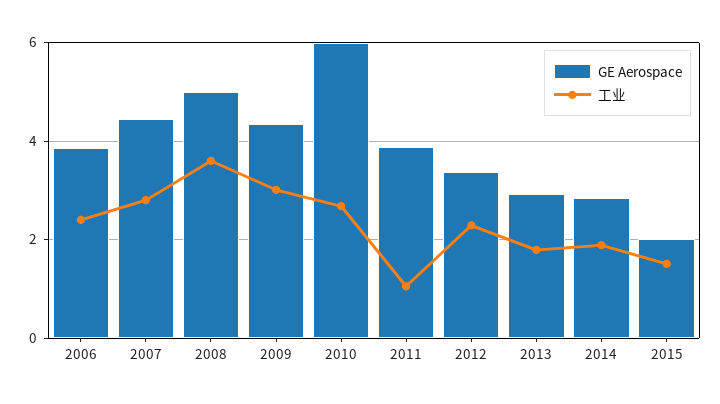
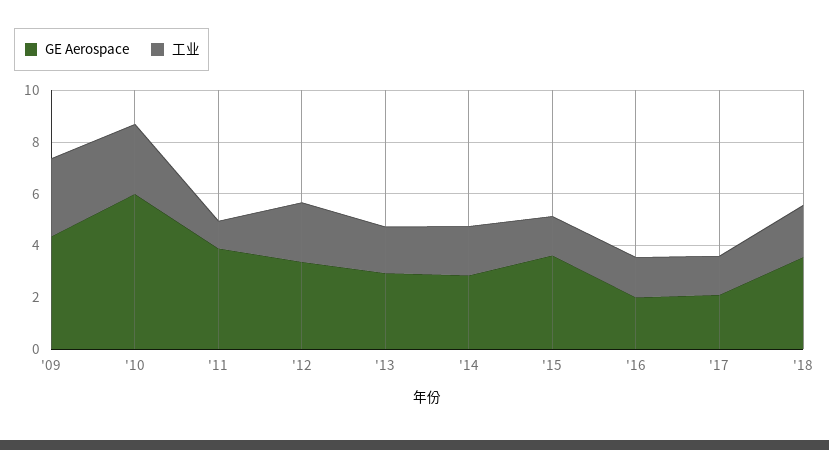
GE Aerospace, 2006: 3.8 -> none
工业, 2006: 2.4 -> none
GE Aerospace, 2007: 4.4 -> none
工业, 2007: 2.8 -> none
GE Aerospace, 2008: 5 -> none
工业, 2008: 3.6 -> none
GE Aerospace, 2015: 2 -> 3.5
GE Aerospace, '16: none -> 2
工业, '16: none -> 1.5
GE Aerospace, '17: none -> 2
工业, '17: none -> 1.5
GE Aerospace, '18: none -> 3.5
工业, '18: none -> 2

